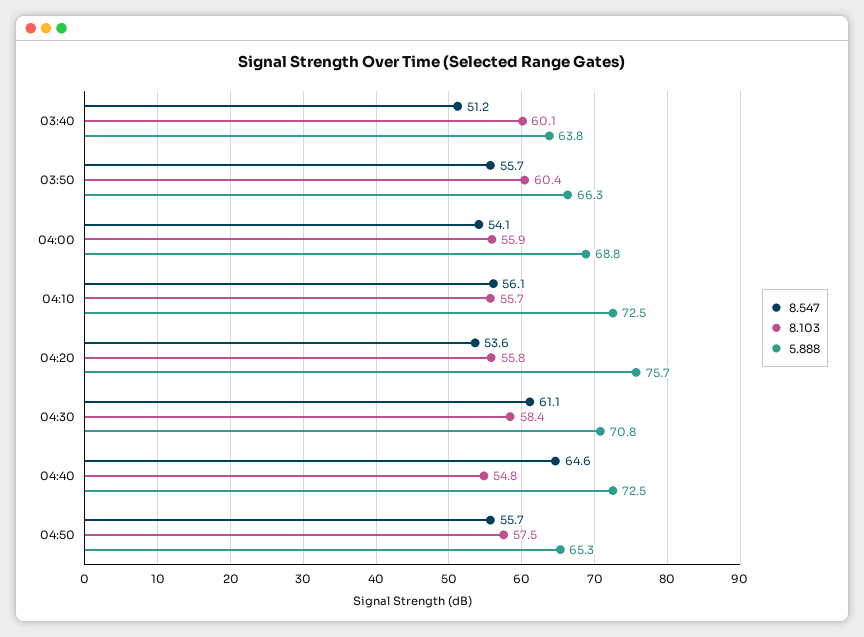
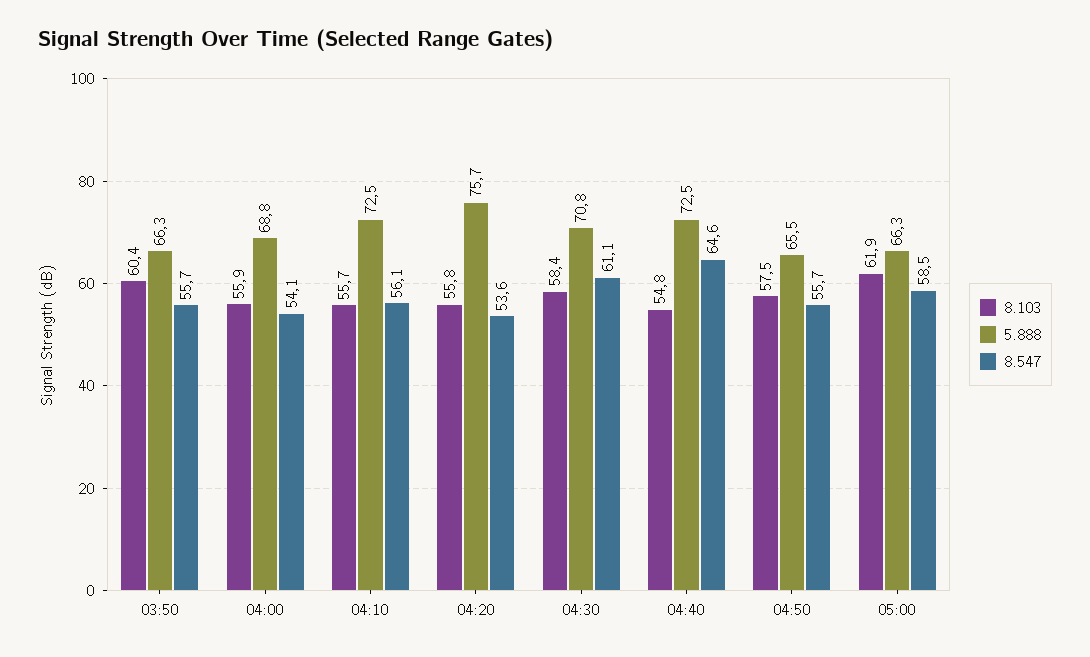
8.547, 03:40: 51.2 -> none
8.103, 03:40: 60.1 -> none
5.888, 03:40: 63.8 -> none
5.888, 04:50: 65.3 -> 65.5
8.103, 05:00: none -> 61.9
5.888, 05:00: none -> 66.3
8.547, 05:00: none -> 58.5

